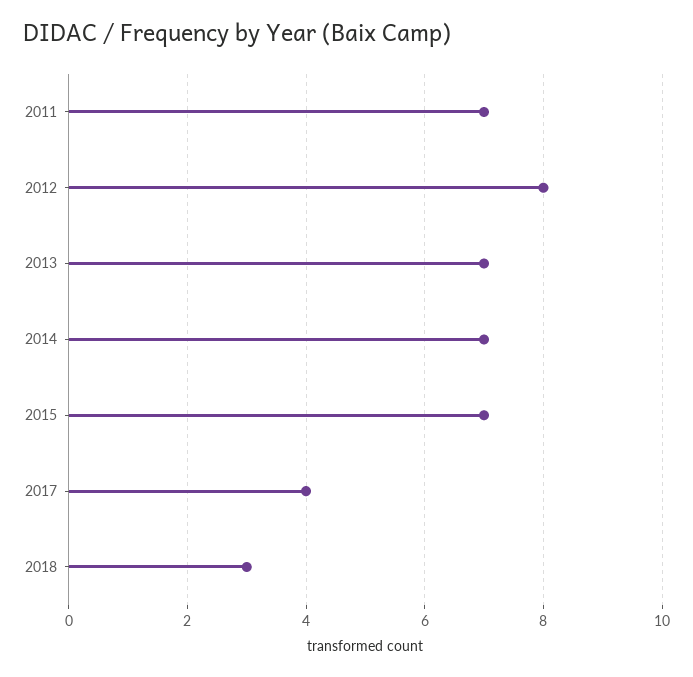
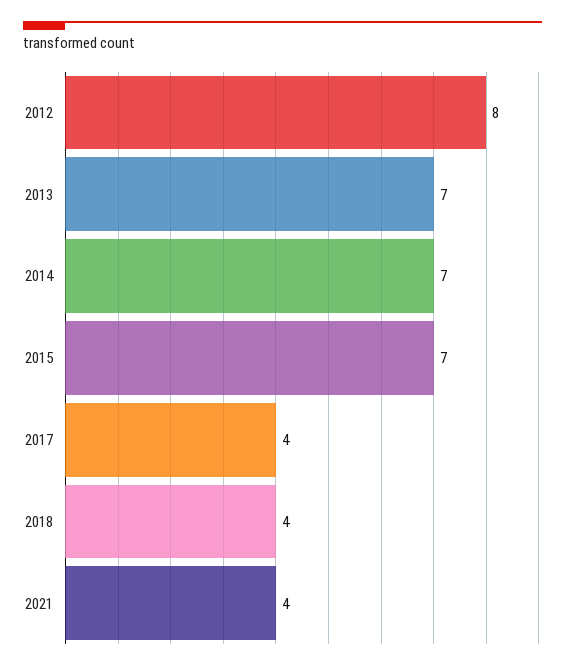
2011: 7 -> none
2018: 3 -> 4
2021: none -> 4

